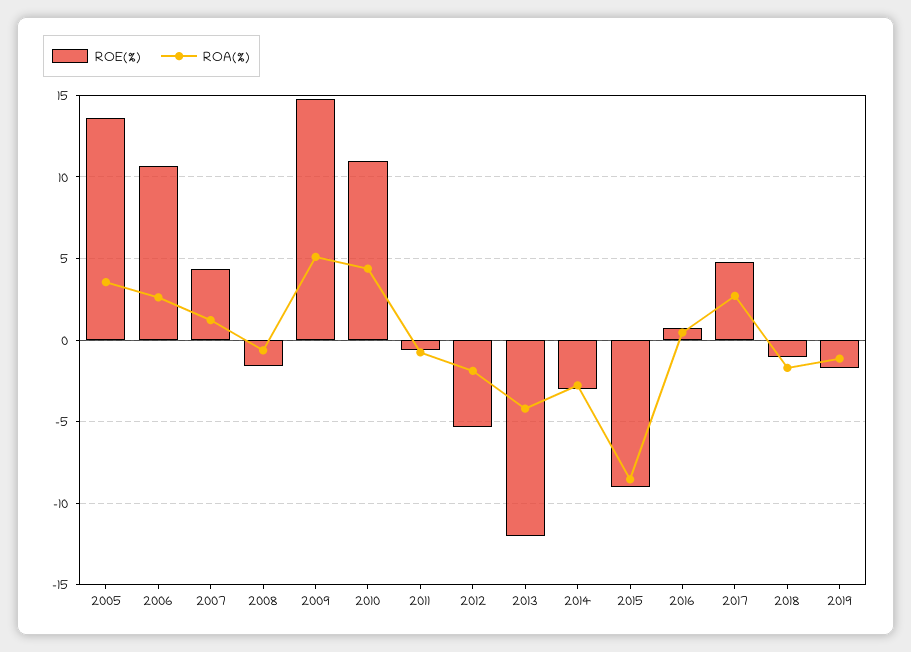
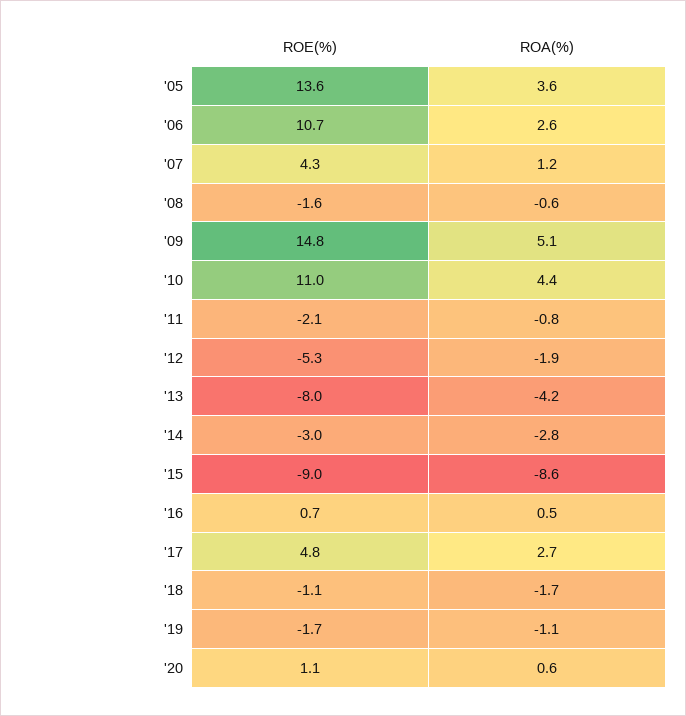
ROE(%), 2011: -0.5 -> -2.1
ROE(%), 2013: -12 -> -8
ROE(%), '20: none -> 1.1
ROA(%), '20: none -> 0.6

